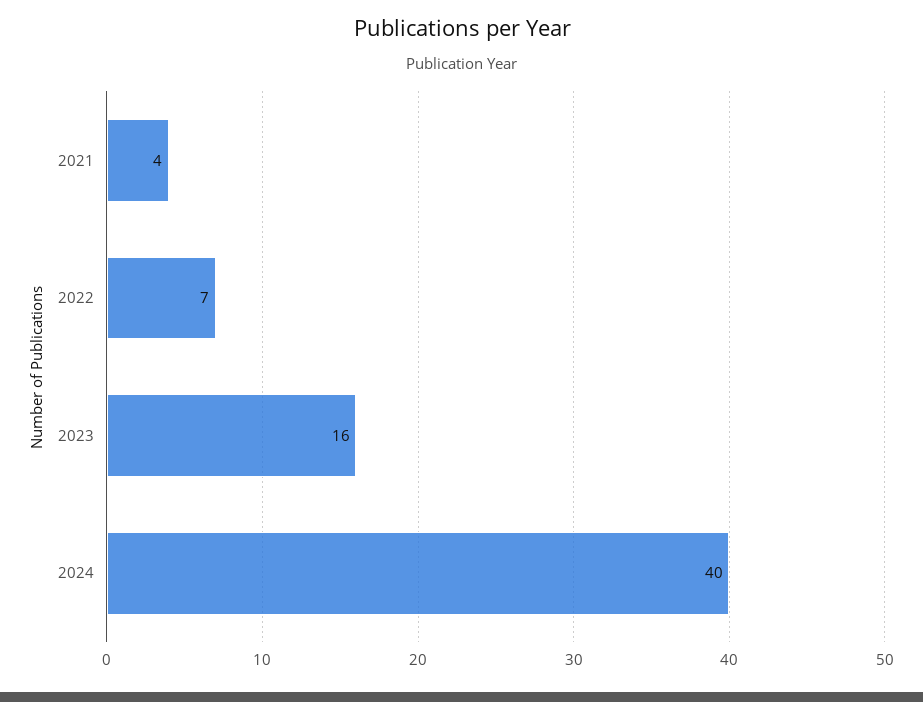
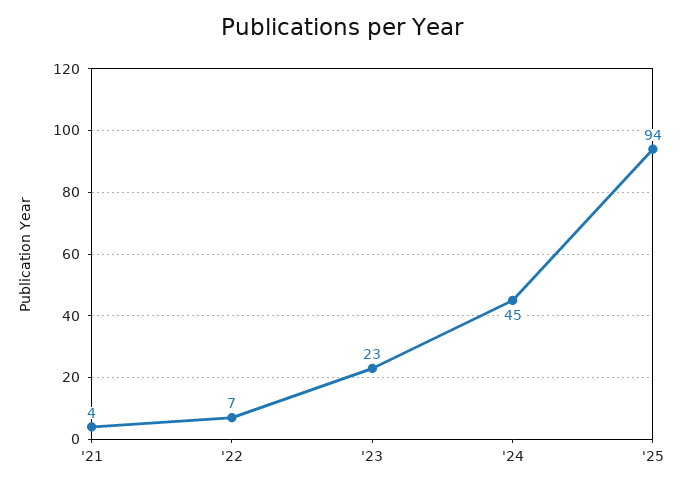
2023: 16 -> 23
2024: 40 -> 45
'25: none -> 94

